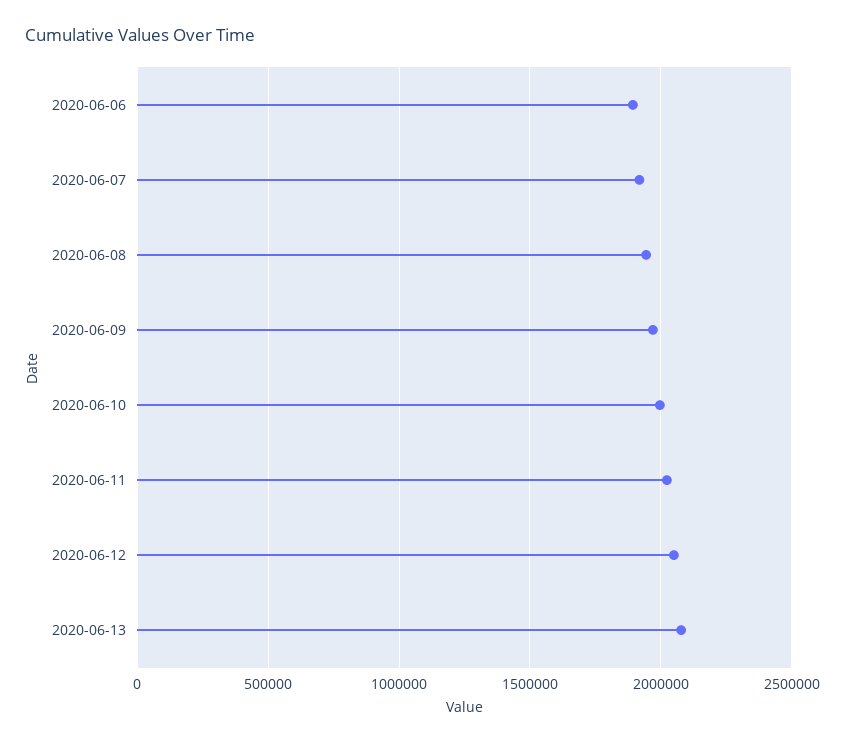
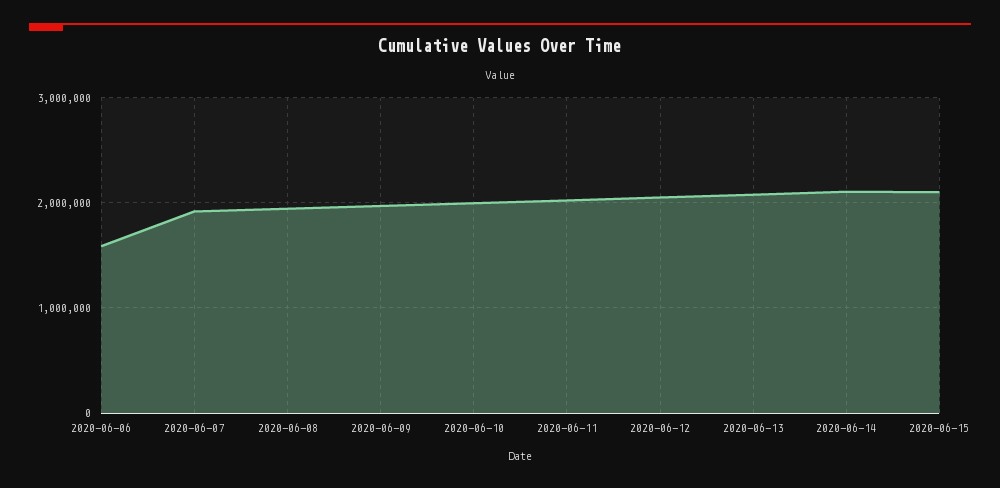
2020-06-06: 1900000 -> 1600000
2020-06-14: none -> 2100000
2020-06-15: none -> 2100000

